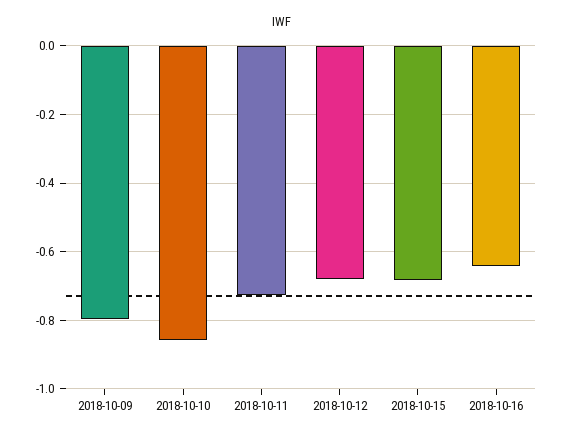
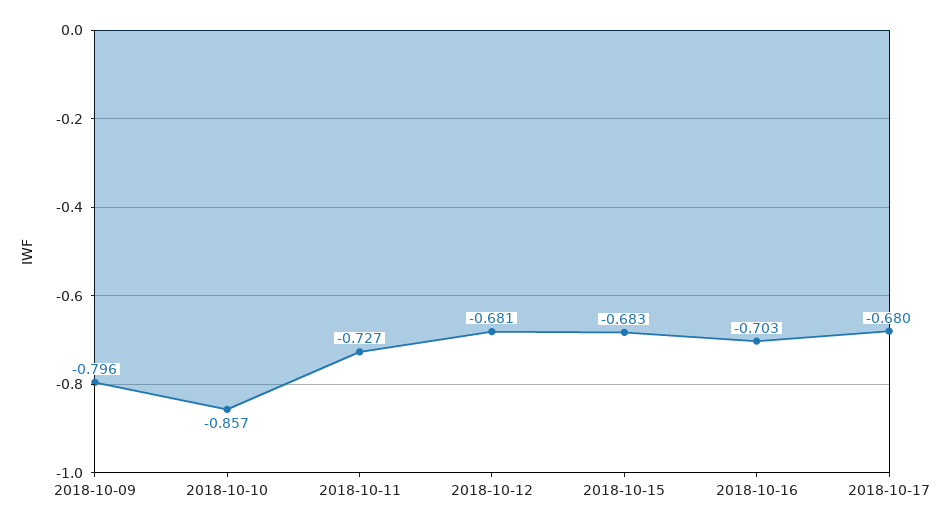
2018-10-16: -0.64 -> -0.703
2018-10-17: none -> -0.68

